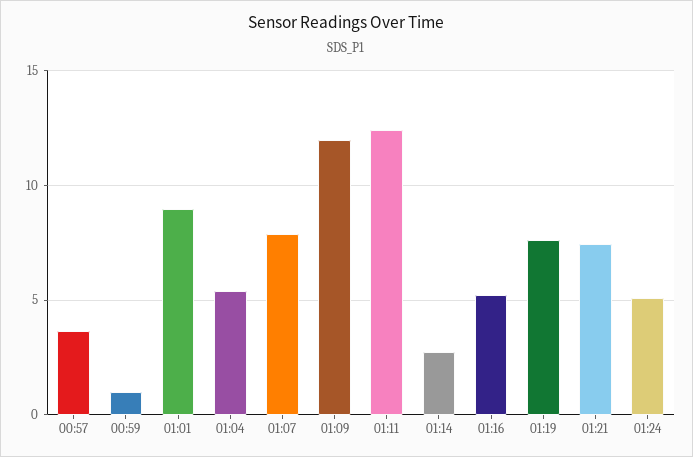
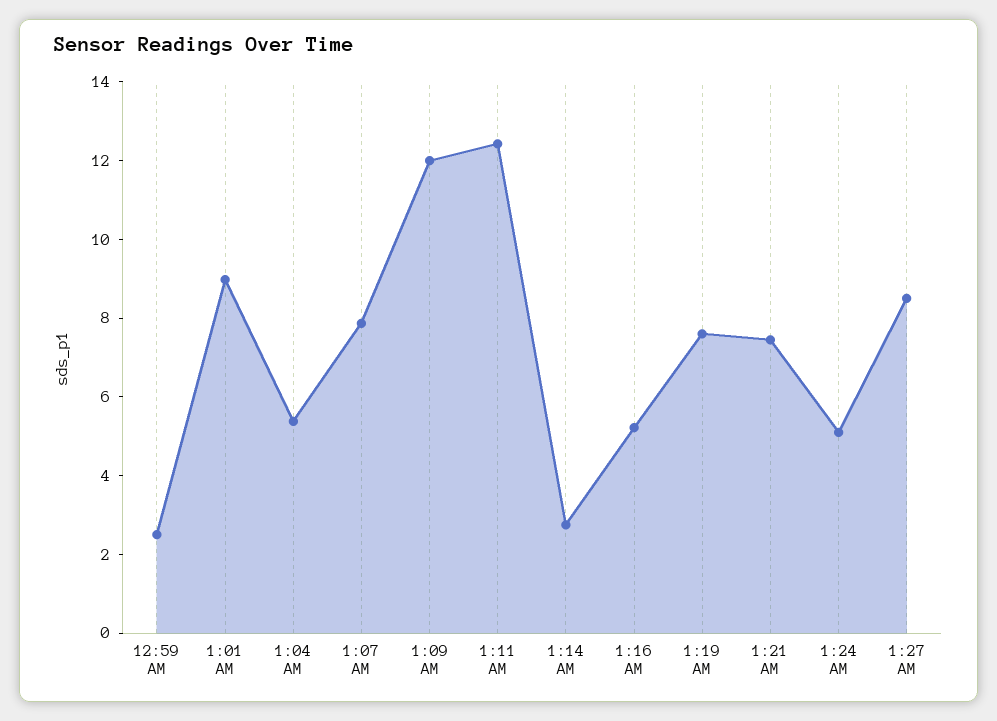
00:57: 3.5 -> none
00:59: 1 -> 2.5
1:27 AM: none -> 8.5

